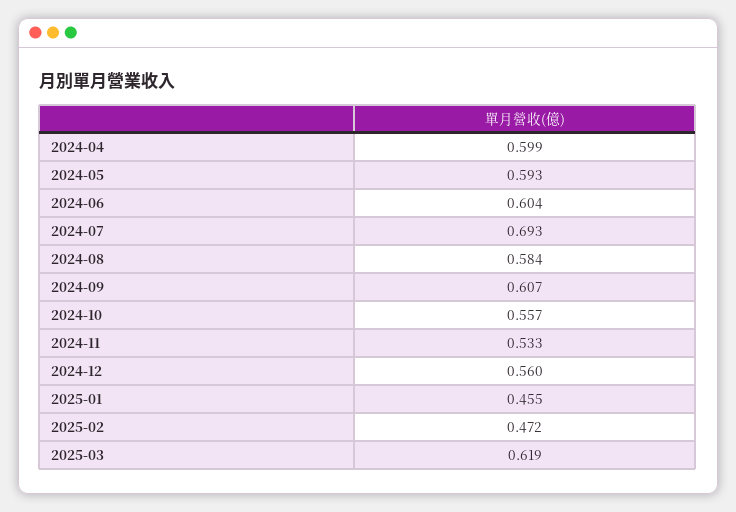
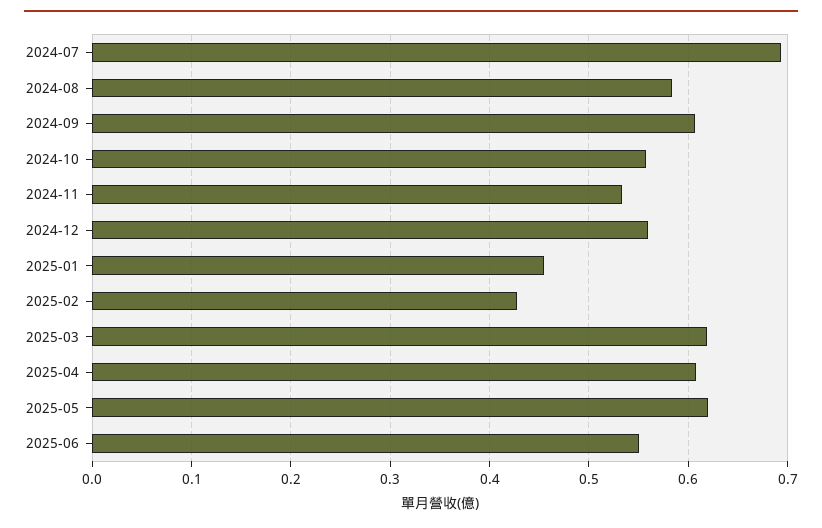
2024-04: 0.599 -> none
2024-05: 0.593 -> none
2024-06: 0.604 -> none
2025-02: 0.472 -> 0.43
2025-04: none -> 0.61
2025-05: none -> 0.62
2025-06: none -> 0.55

